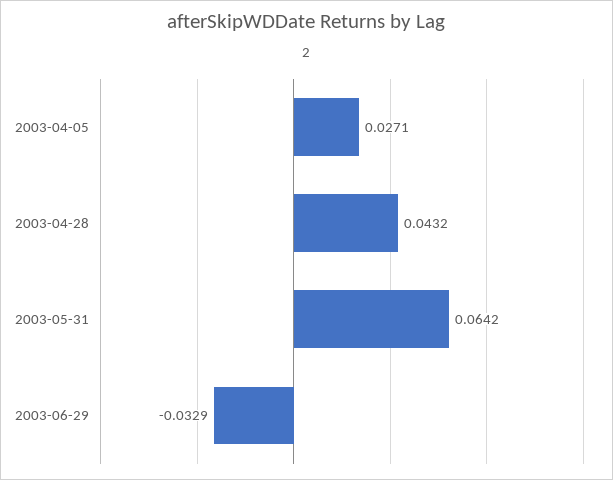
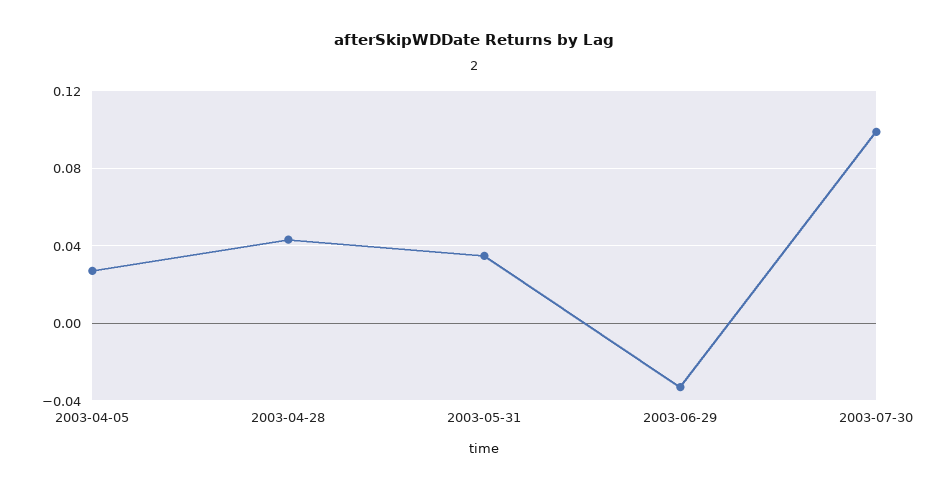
2003-05-31: 0.0642 -> 0.035
2003-07-30: none -> 0.1

